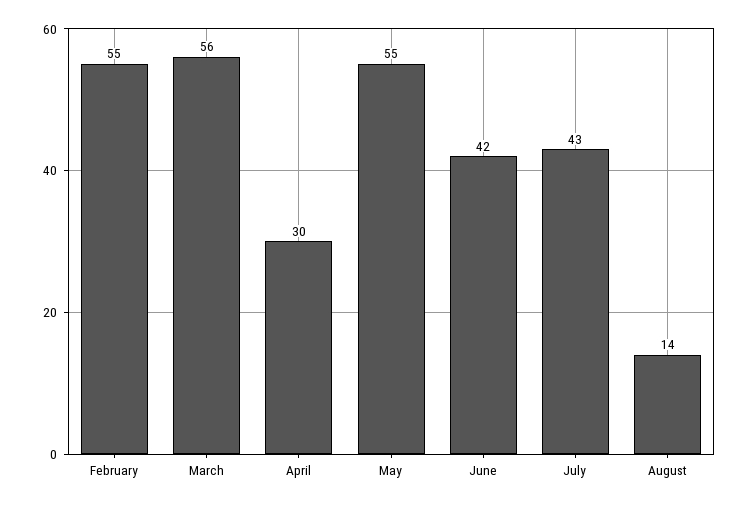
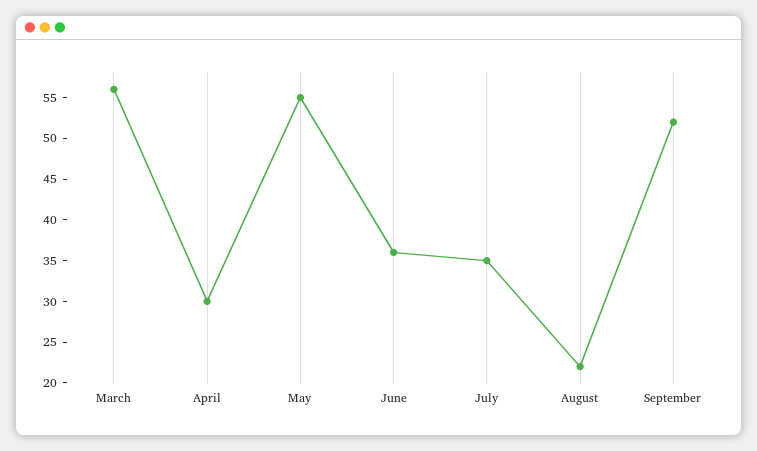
February: 55 -> none
June: 42 -> 36
July: 43 -> 35
August: 14 -> 22
September: none -> 52

